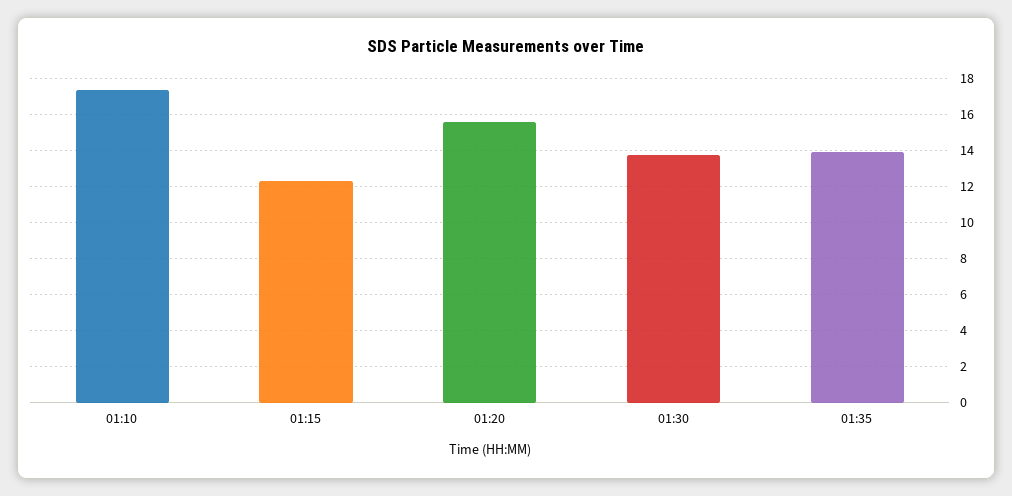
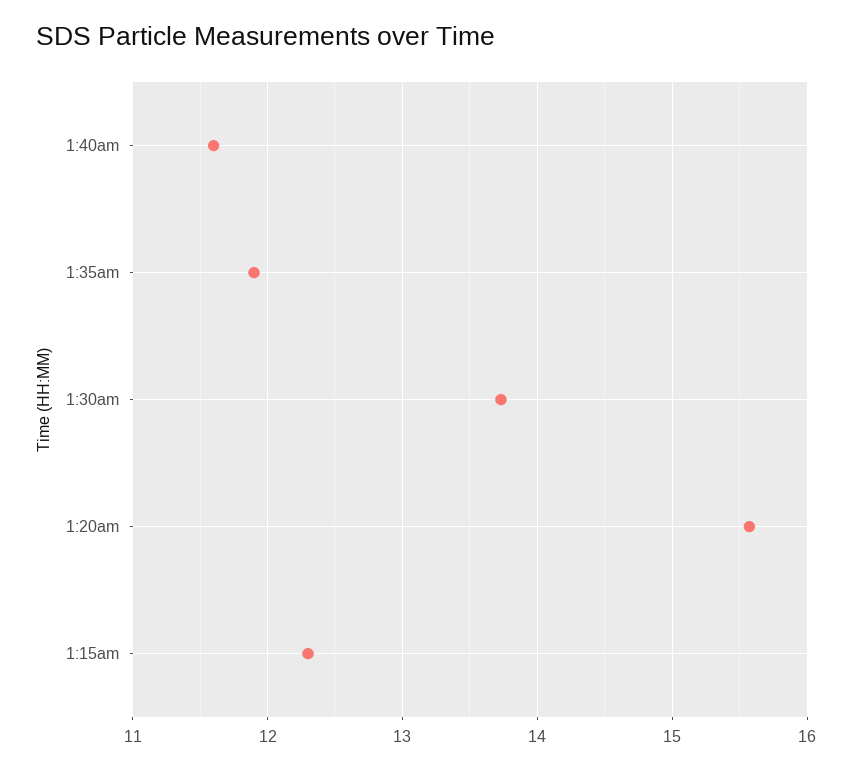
01:10: 17.5 -> none
01:35: 14 -> 11.9
1:40am: none -> 11.6

